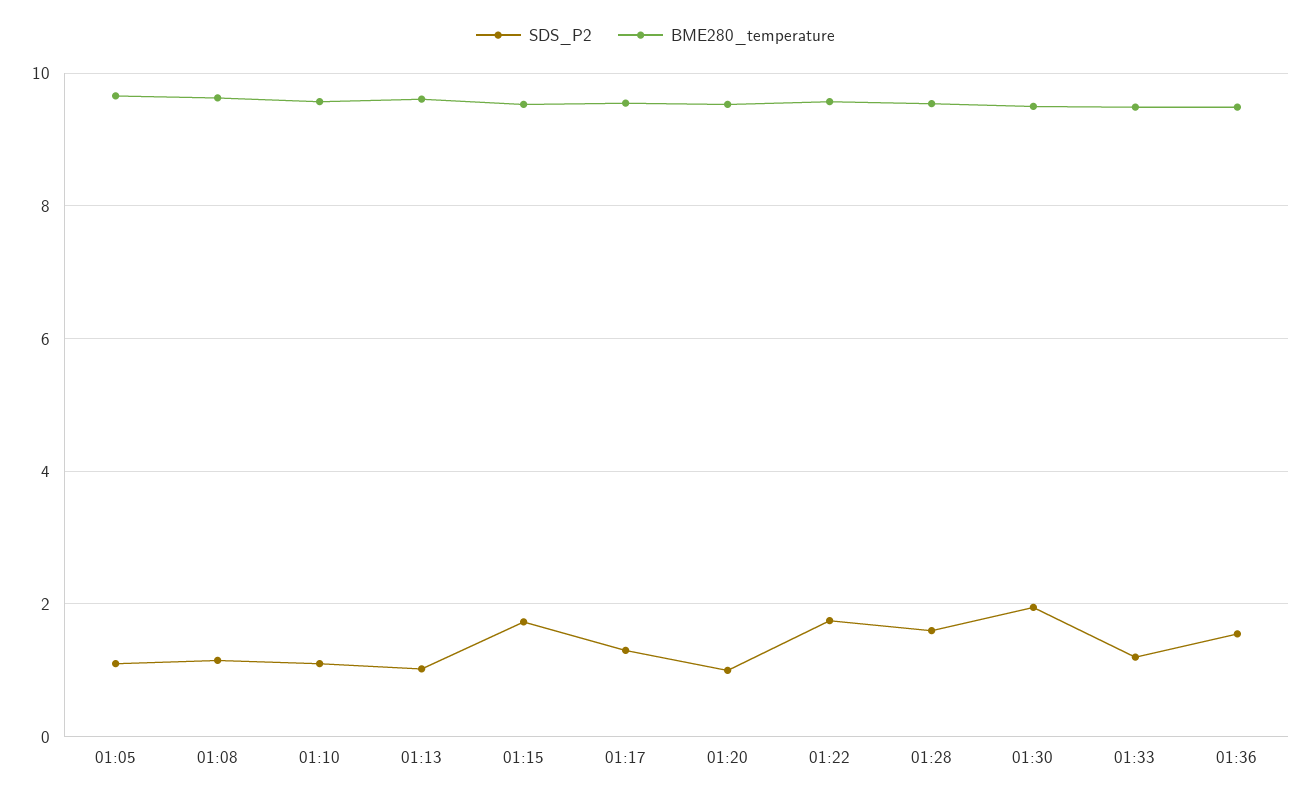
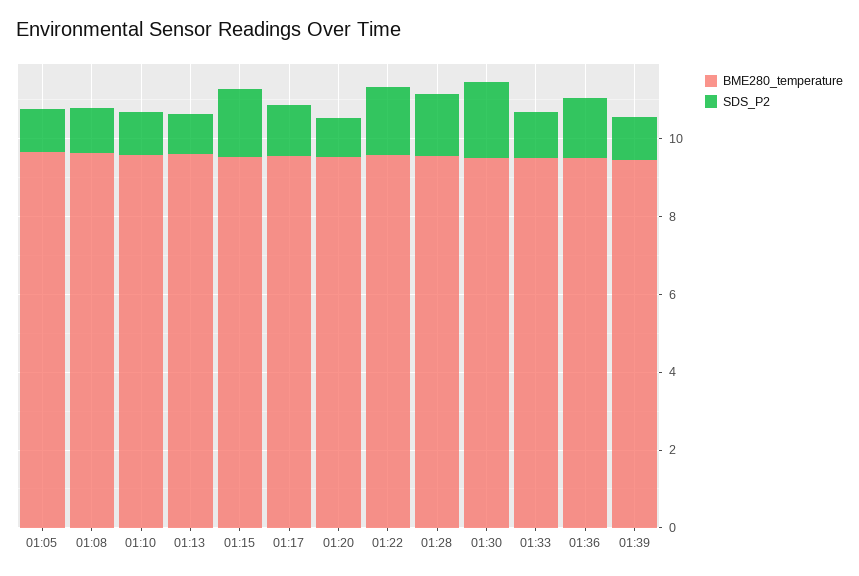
BME280_temperature, 01:39: none -> 9.5
SDS_P2, 01:39: none -> 1

